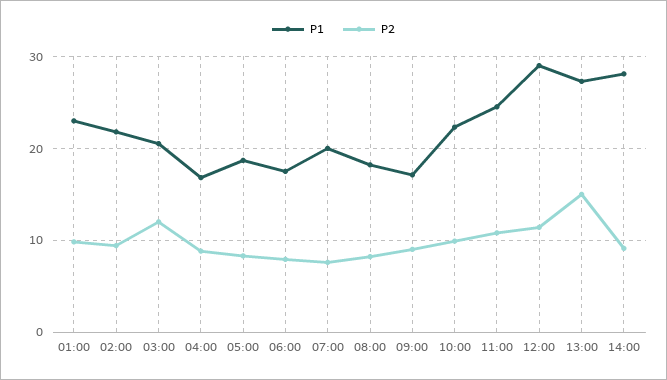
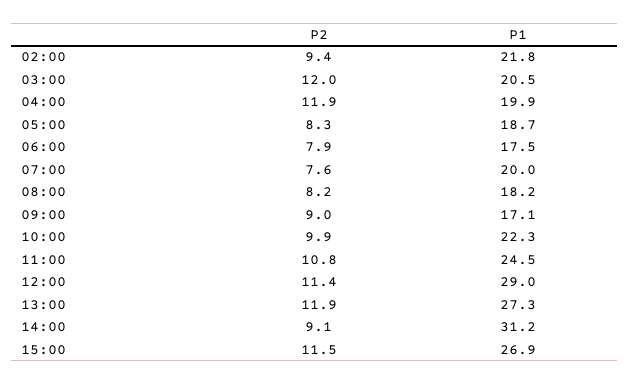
P1, 01:00: 23 -> none
P2, 01:00: 10 -> none
P1, 04:00: 17 -> 19.9
P2, 04:00: 9 -> 11.9
P2, 13:00: 15 -> 11.9
P1, 14:00: 28 -> 31.2
P2, 15:00: none -> 11.5
P1, 15:00: none -> 26.9

